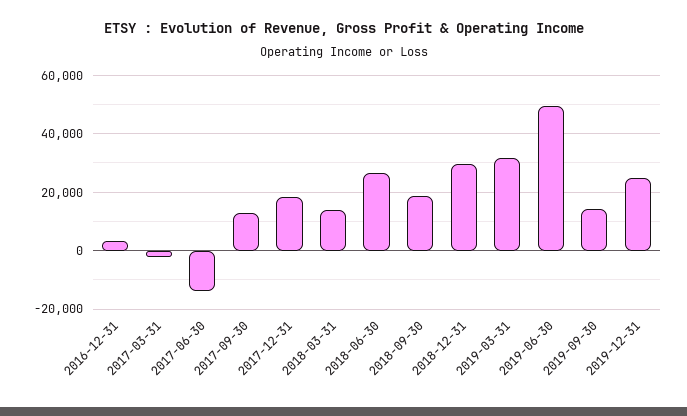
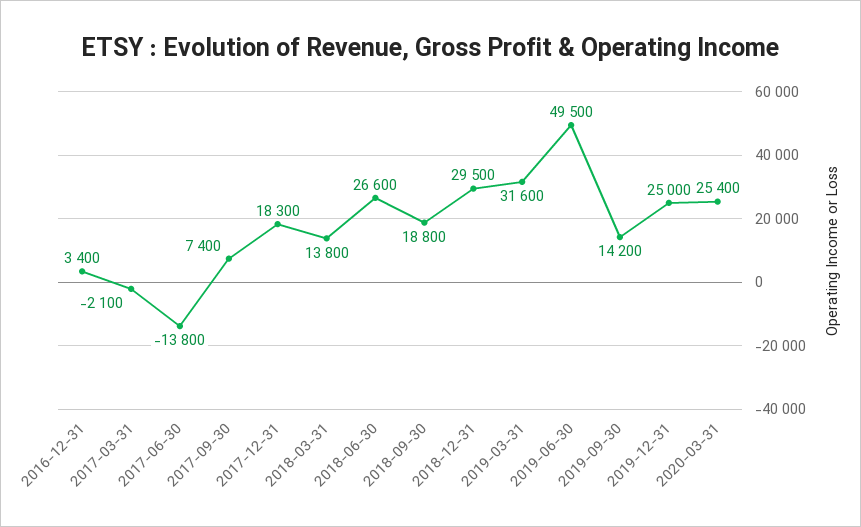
2017-09-30: 12500 -> 7400
2020-03-31: none -> 25400

